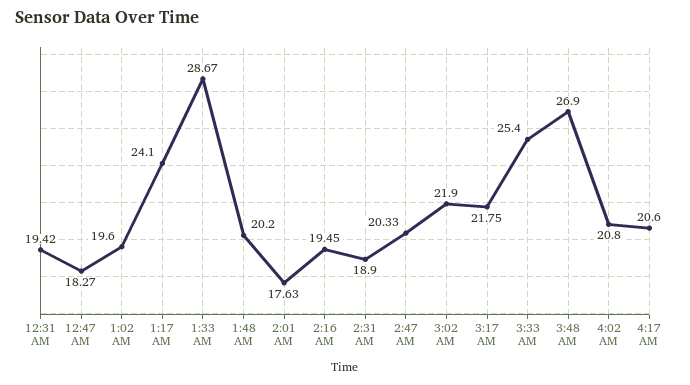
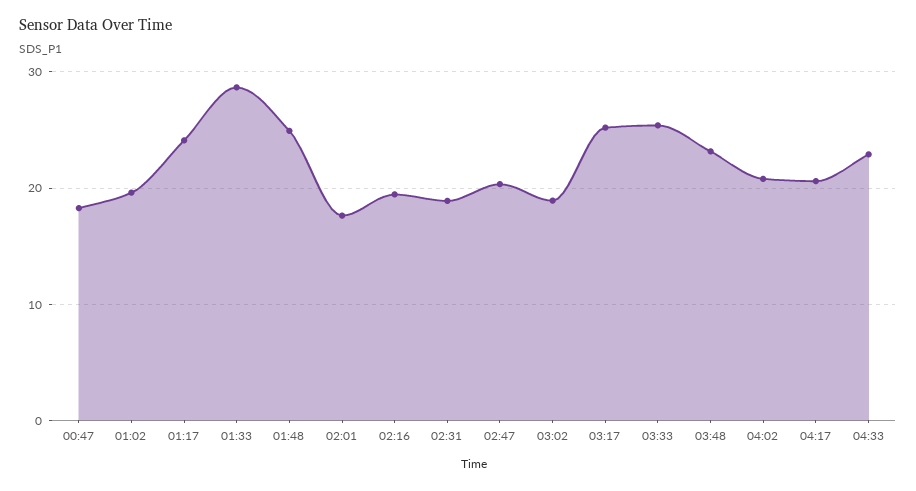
12:31 AM: 19.42 -> none
1:48 AM: 20.2 -> 25
3:02 AM: 21.9 -> 19
3:17 AM: 21.75 -> 25
3:48 AM: 26.9 -> 23
04:33: none -> 23

